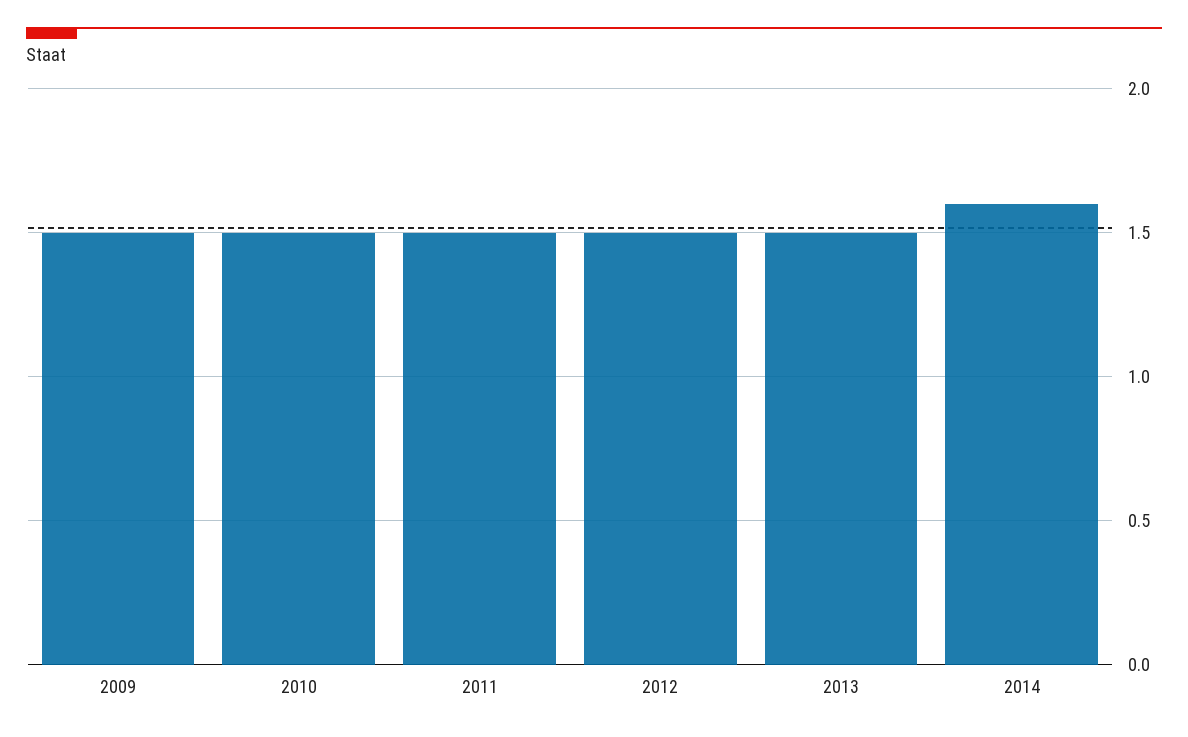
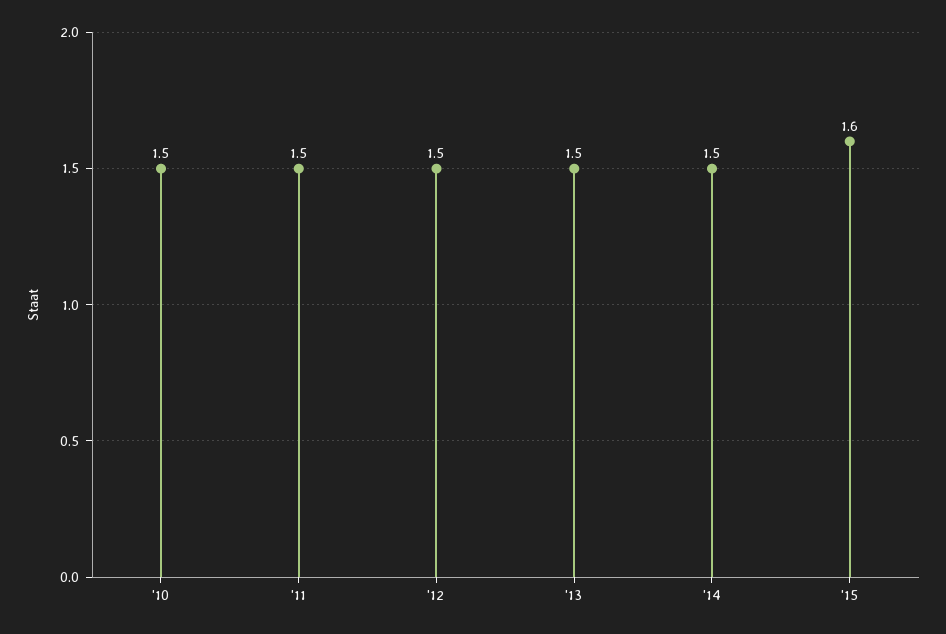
2009: 1.5 -> none
2014: 1.6 -> 1.5
'15: none -> 1.6

